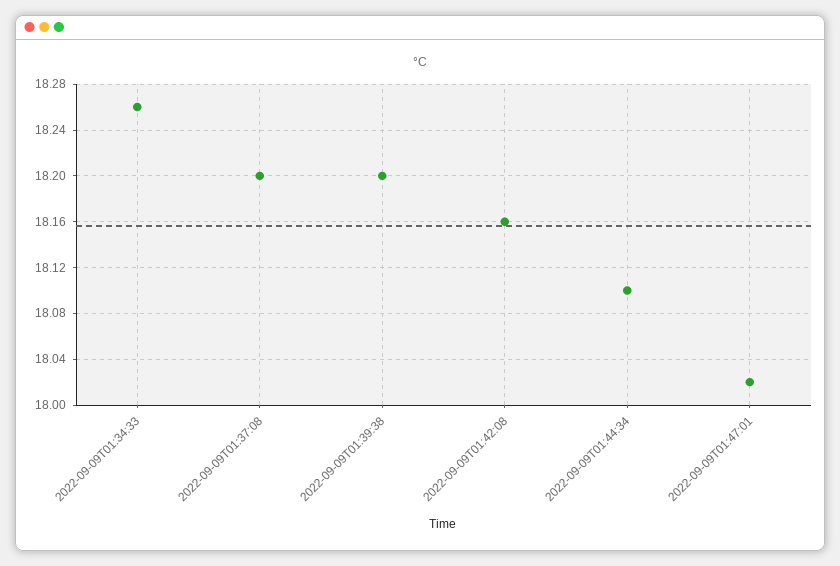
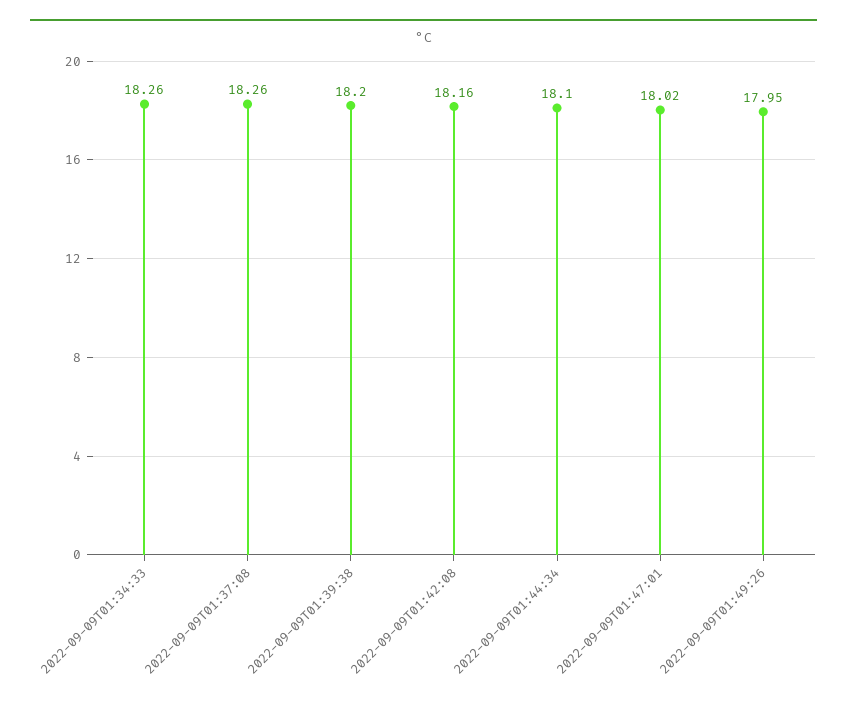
2022-09-09T01:37:08: 18.2 -> 18.26
2022-09-09T01:49:26: none -> 17.95

